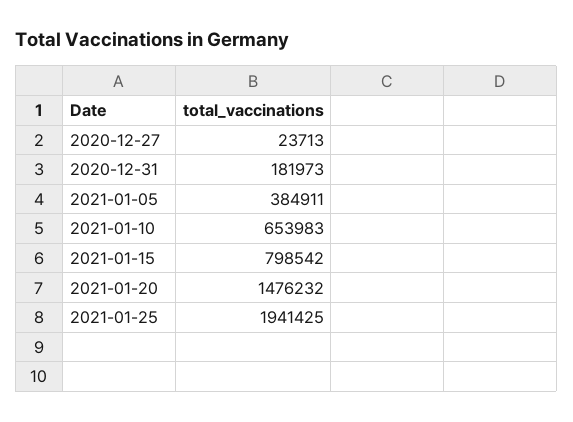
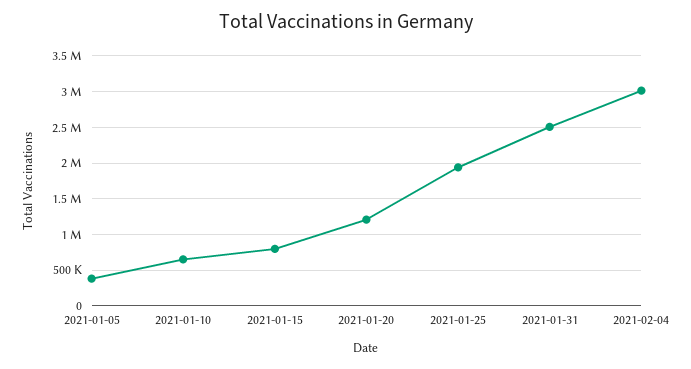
2020-12-27: 23713 -> none
2020-12-31: 181973 -> none
2021-01-20: 1476232 -> 1200000
2021-01-31: none -> 2500000
2021-02-04: none -> 3000000

